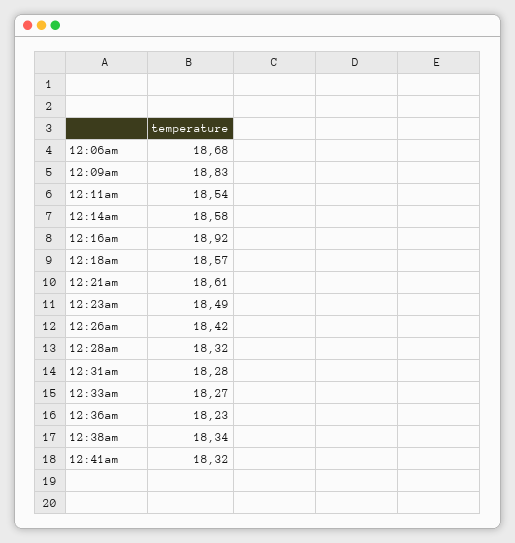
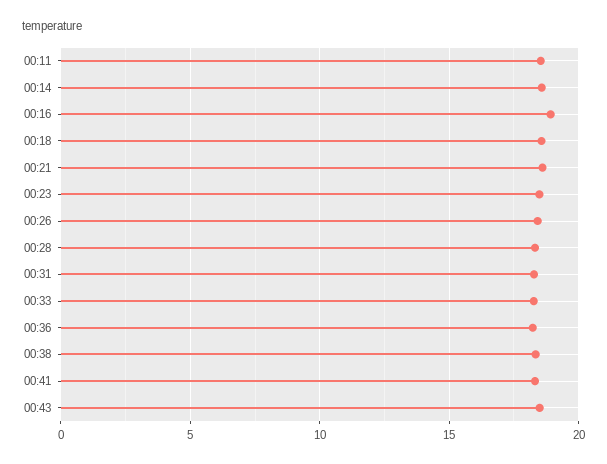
12:06am: 18.68 -> none
12:09am: 18.83 -> none
00:43: none -> 18.5

